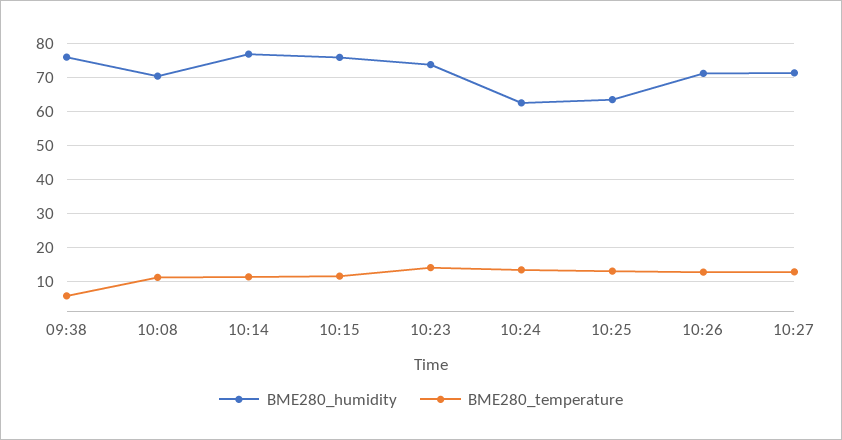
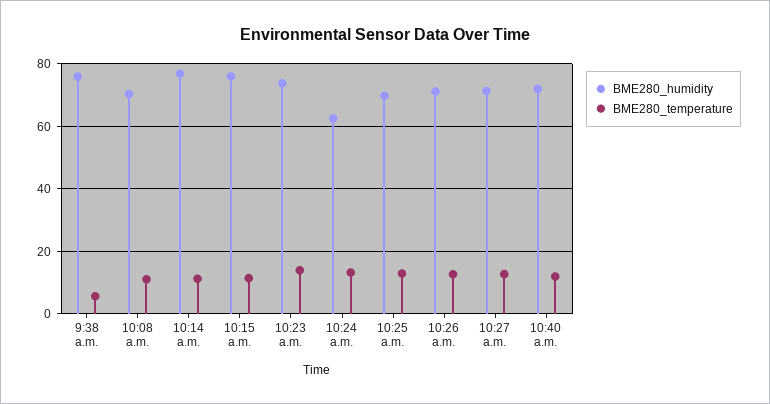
BME280_humidity, 10:25: 64 -> 70
BME280_humidity, 10:40 a.m.: none -> 72
BME280_temperature, 10:40 a.m.: none -> 12

